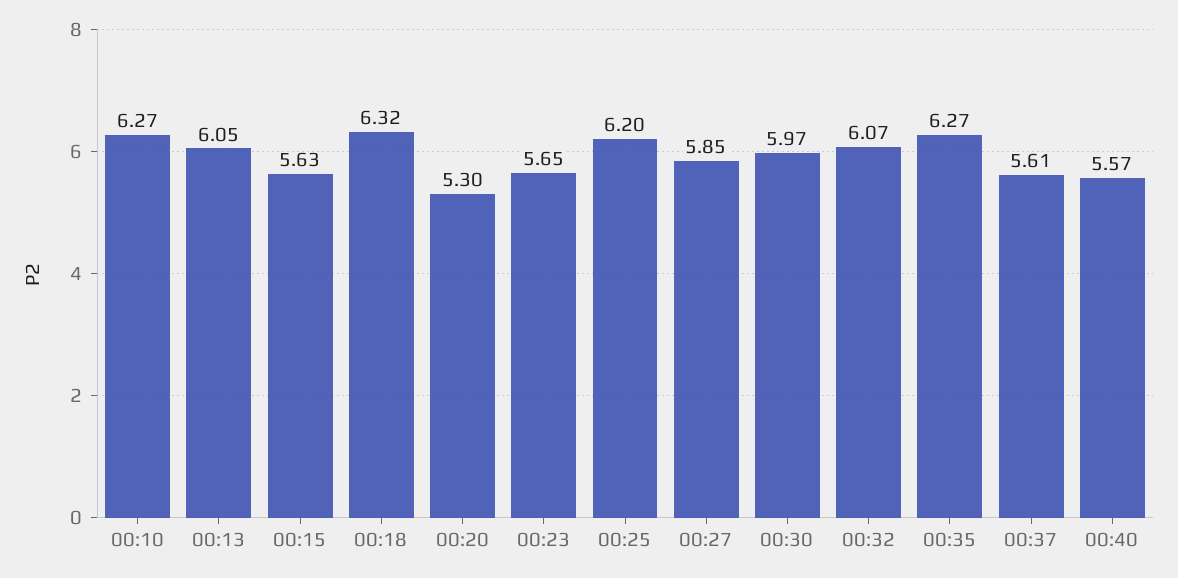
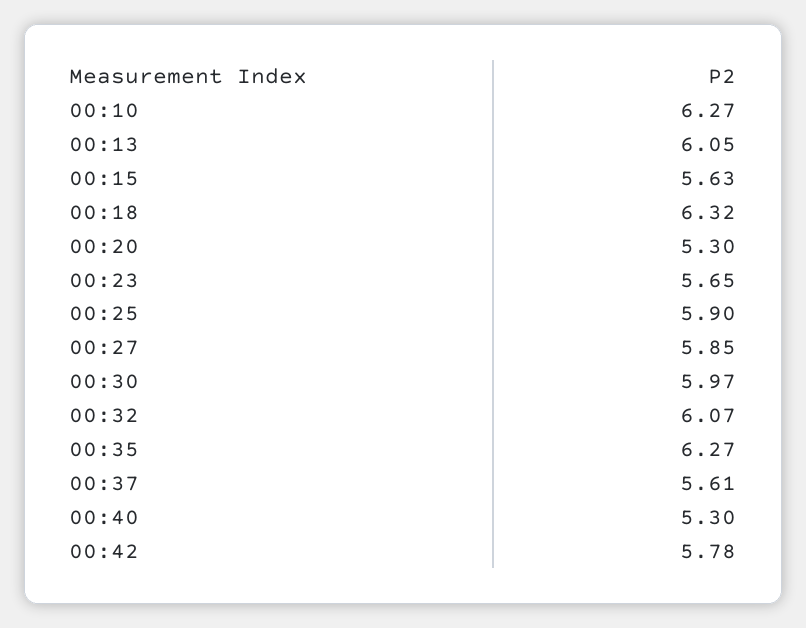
00:25: 6.2 -> 5.9
00:40: 5.57 -> 5.3
00:42: none -> 5.78

